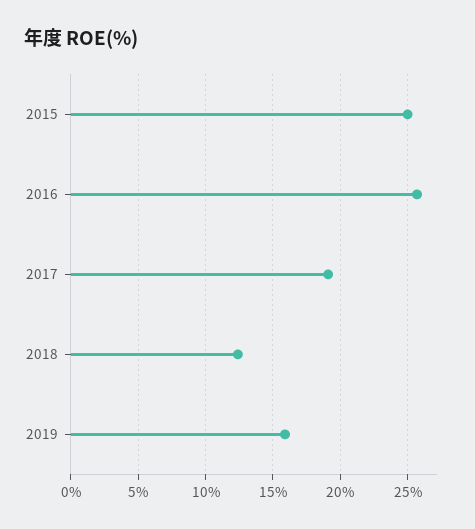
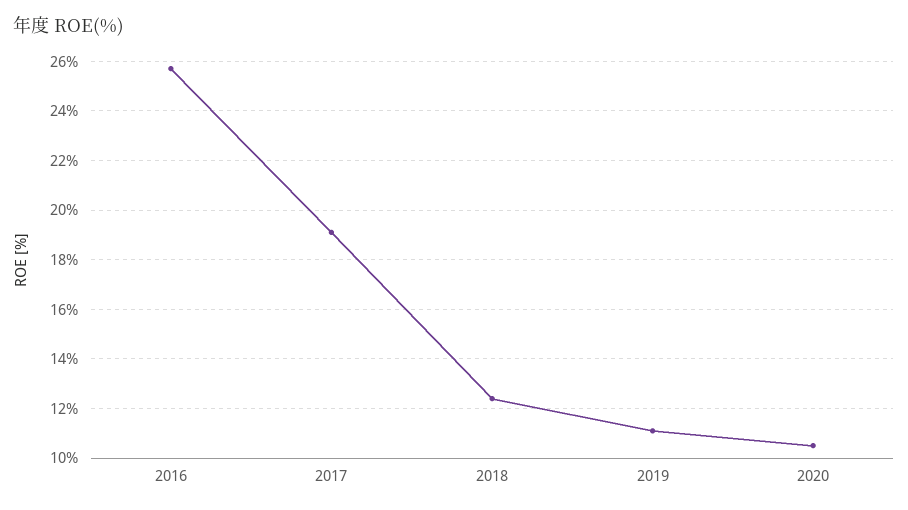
2015: 25 -> none
2019: 16 -> 11
2020: none -> 10.5

